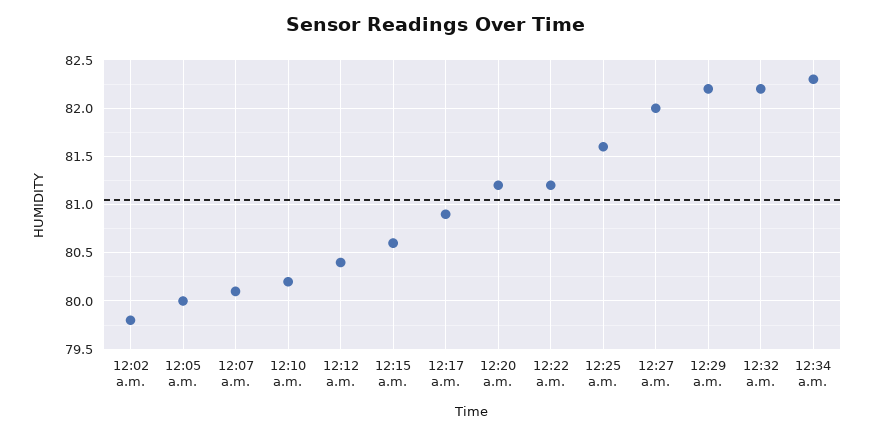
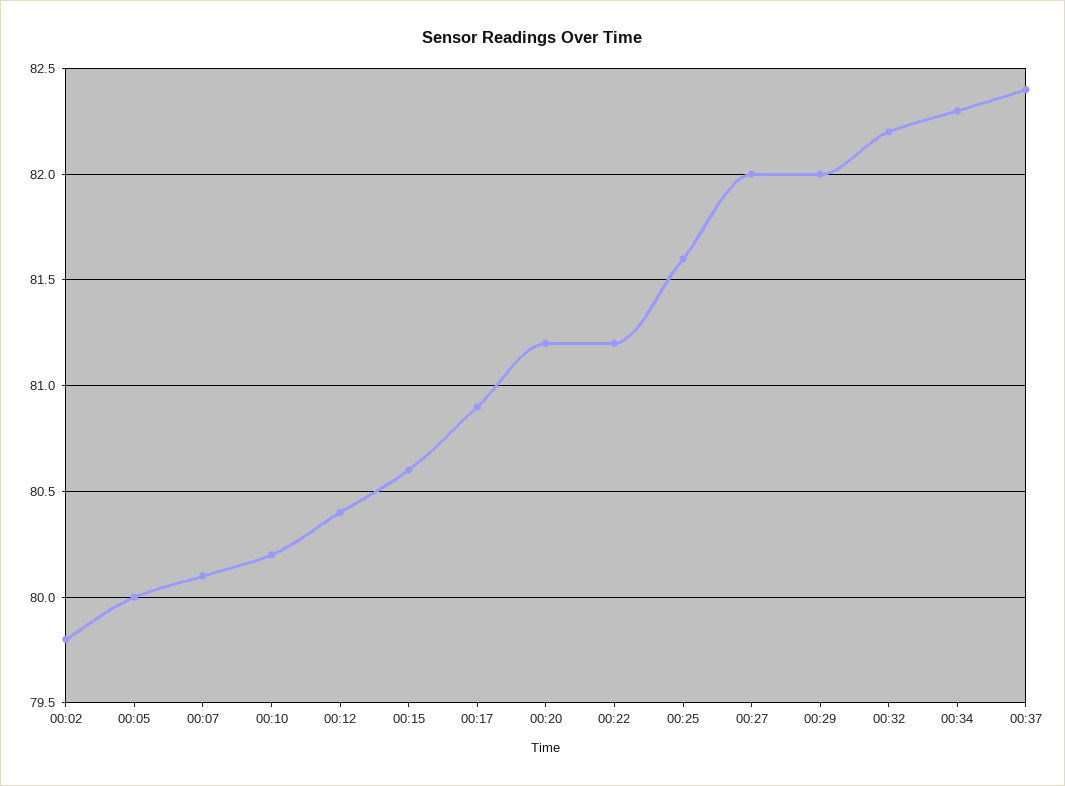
12:29 a.m.: 82.2 -> 82
00:37: none -> 82.4

